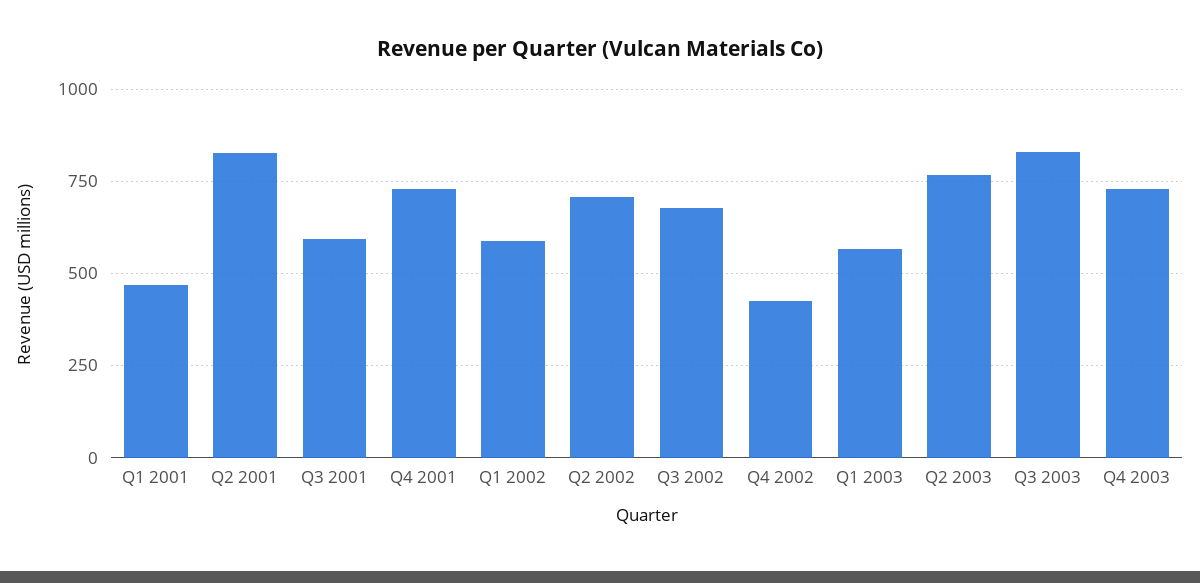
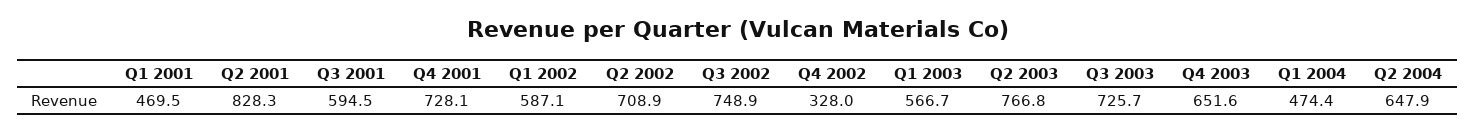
Q3 2002: 675 -> 748.9
Q4 2002: 425 -> 328
Q3 2003: 825 -> 725.7
Q4 2003: 725 -> 651.6
Q1 2004: none -> 474.4
Q2 2004: none -> 647.9

